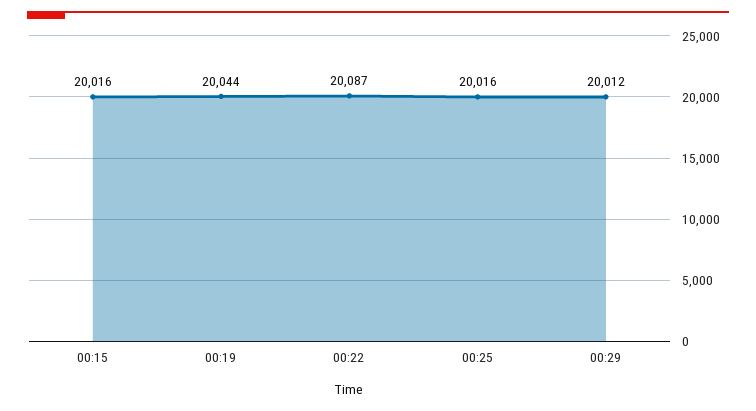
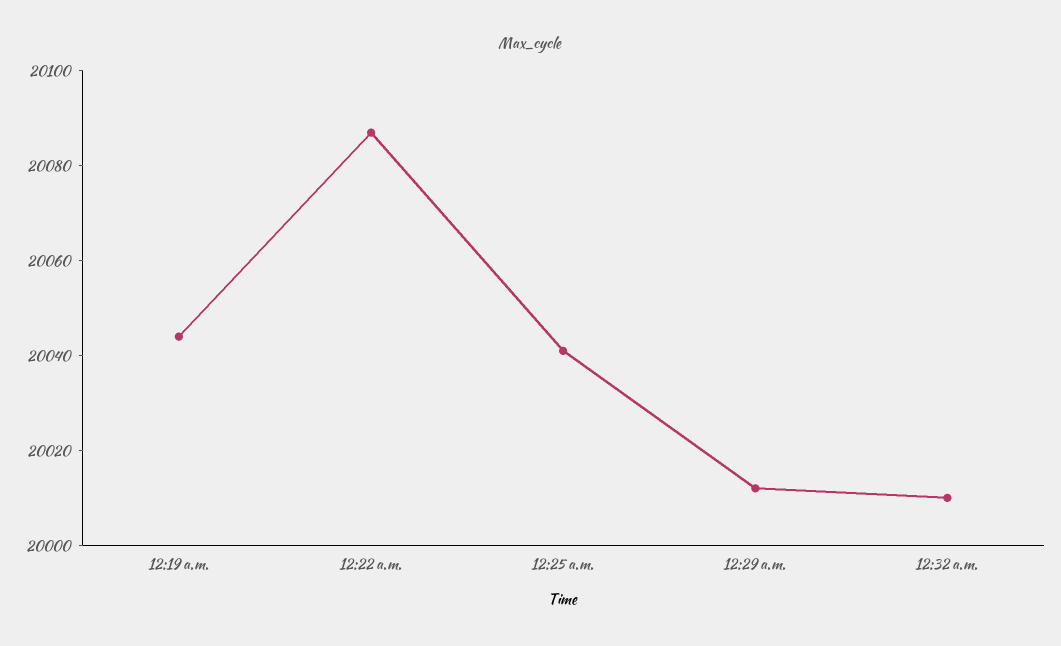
00:15: 20016 -> none
00:25: 20016 -> 20040
12:32 a.m.: none -> 20010

